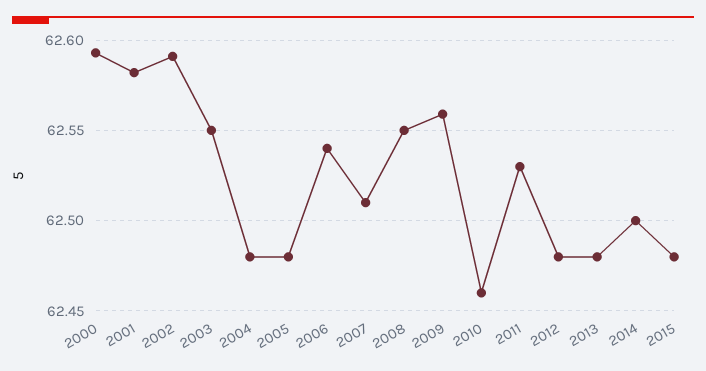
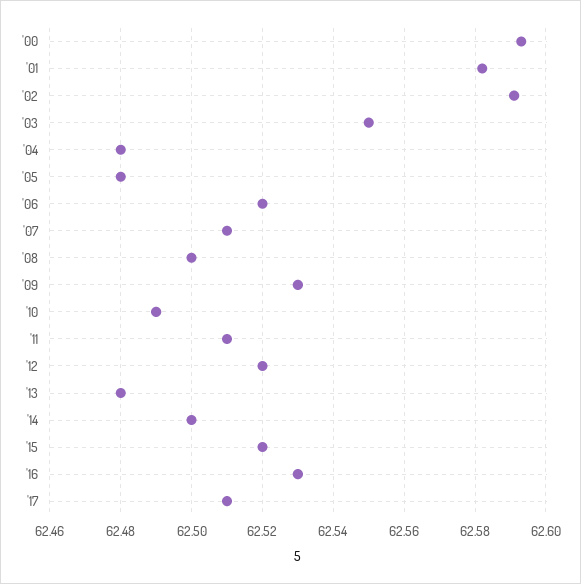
2006: 62.54 -> 62.52
2008: 62.55 -> 62.5
2009: 62.56 -> 62.53
2010: 62.46 -> 62.49
2011: 62.53 -> 62.51
2012: 62.48 -> 62.52
2015: 62.48 -> 62.52
'16: none -> 62.53
'17: none -> 62.51

